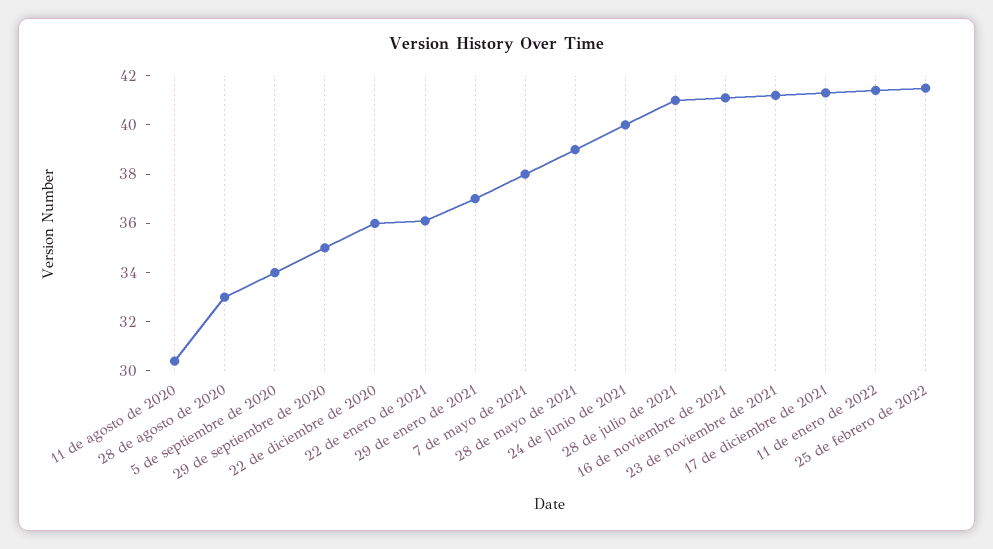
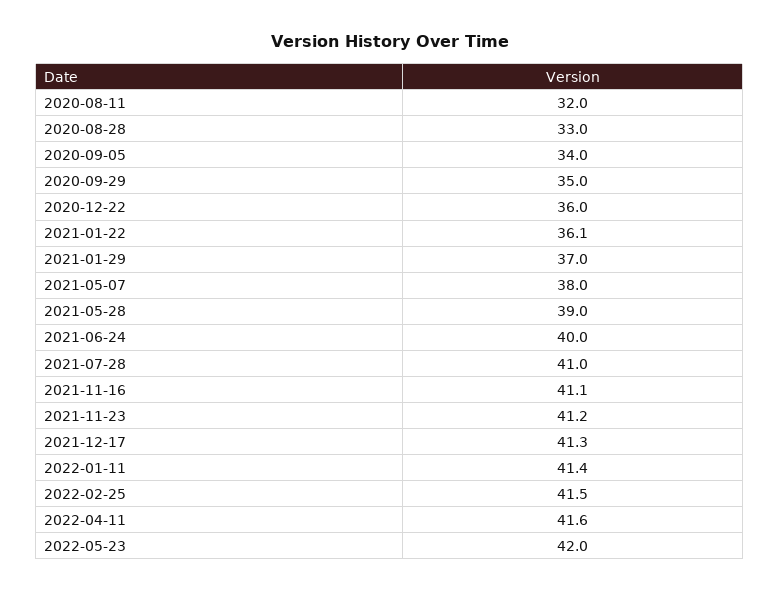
11 de agosto de 2020: 30.5 -> 32
2022-04-11: none -> 41.6
2022-05-23: none -> 42

